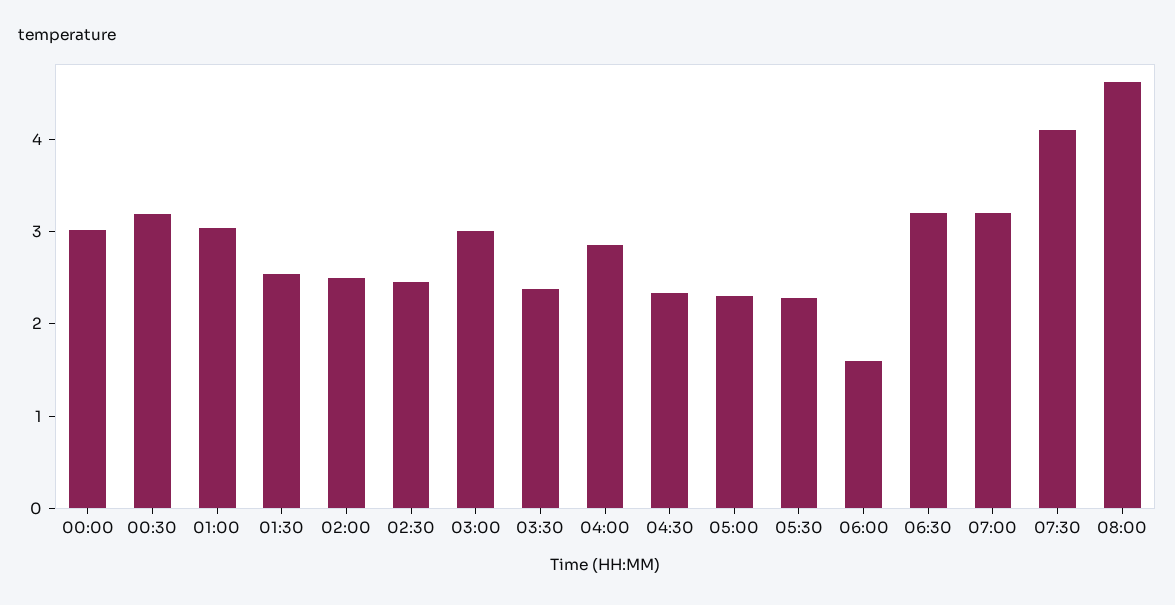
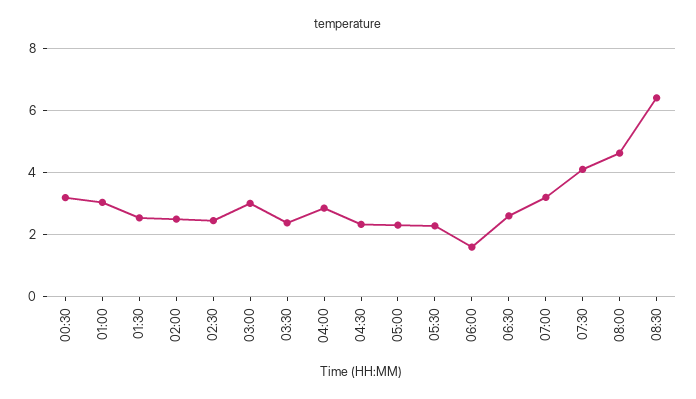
00:00: 3 -> none
06:30: 3.2 -> 2.6
08:30: none -> 6.4

